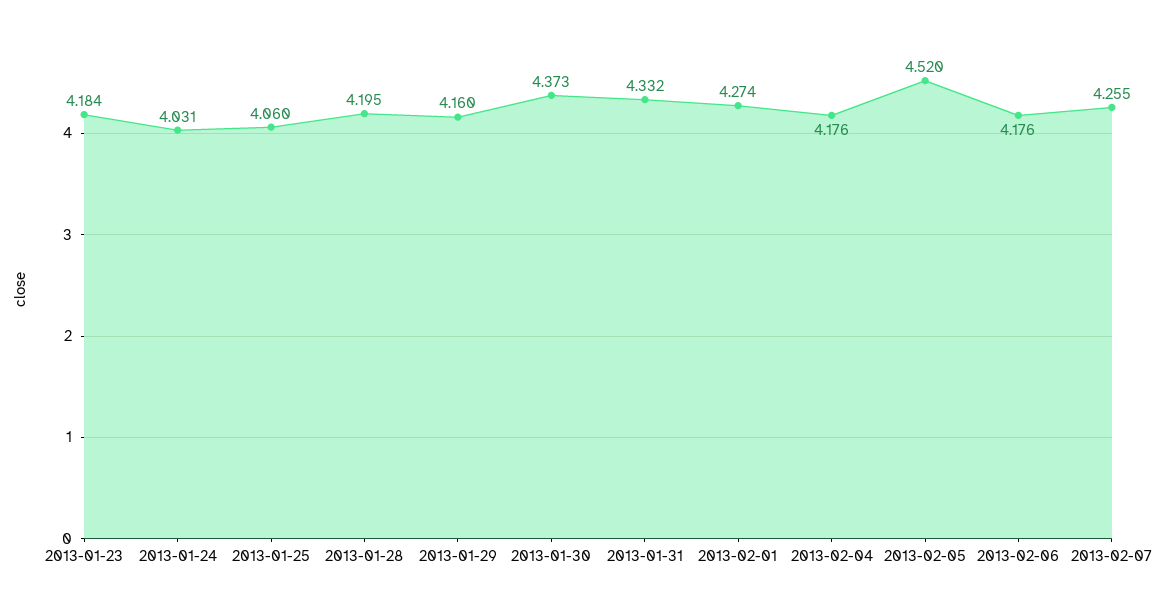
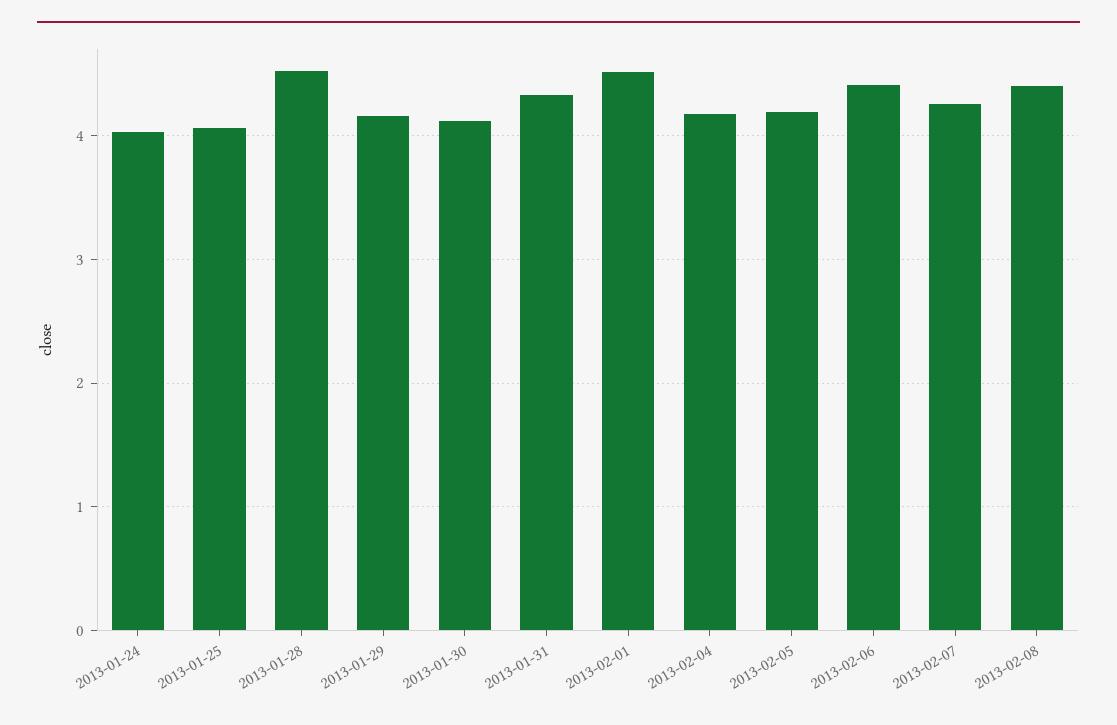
2013-01-23: 4.184 -> none
2013-01-28: 4.195 -> 4.5
2013-01-30: 4.373 -> 4.1
2013-02-01: 4.274 -> 4.5
2013-02-05: 4.52 -> 4.2
2013-02-06: 4.176 -> 4.4
2013-02-08: none -> 4.4

